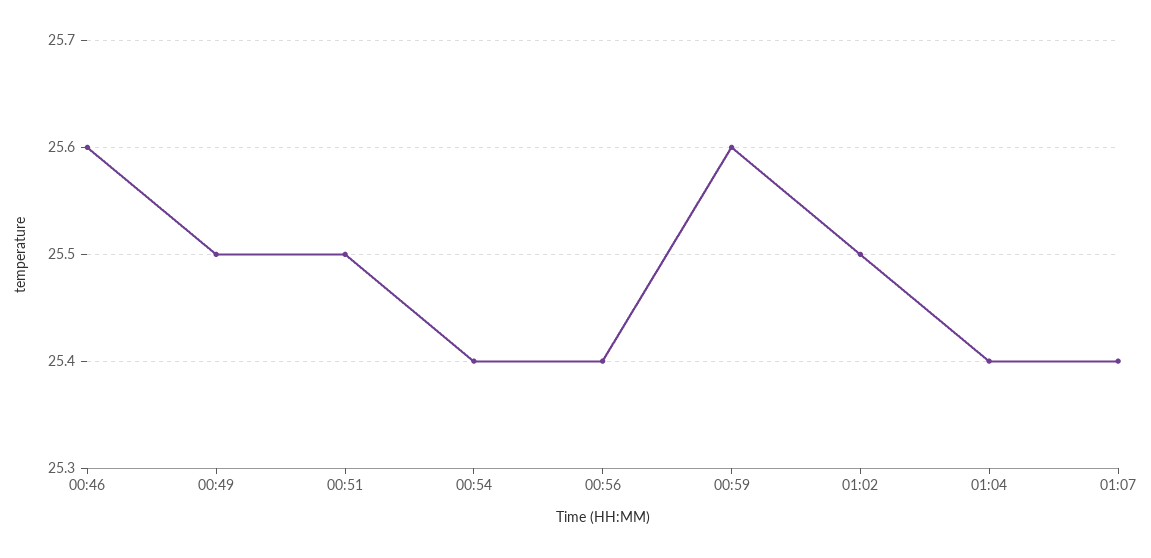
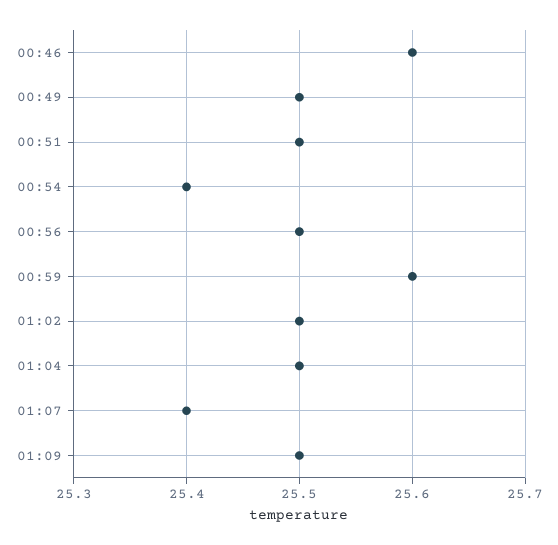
00:56: 25.4 -> 25.5
01:04: 25.4 -> 25.5
01:09: none -> 25.5

